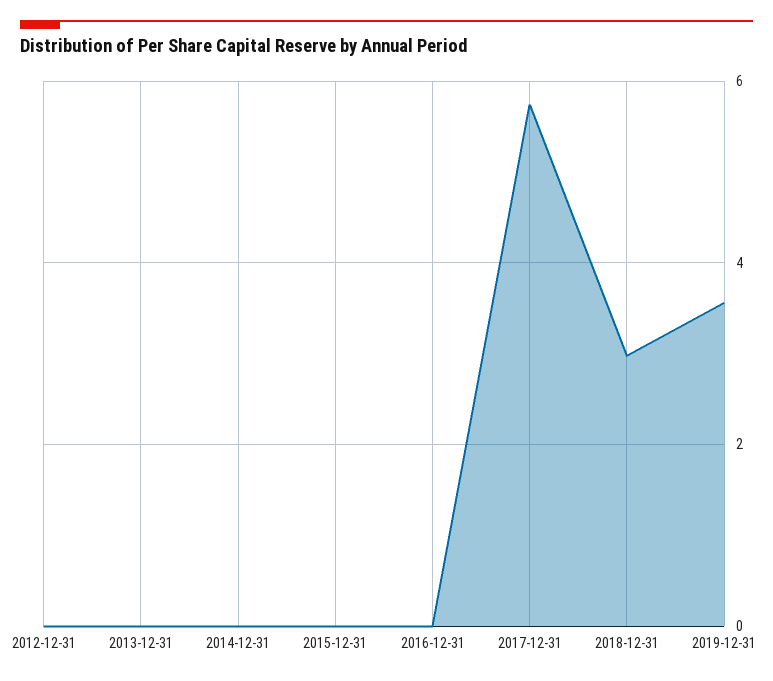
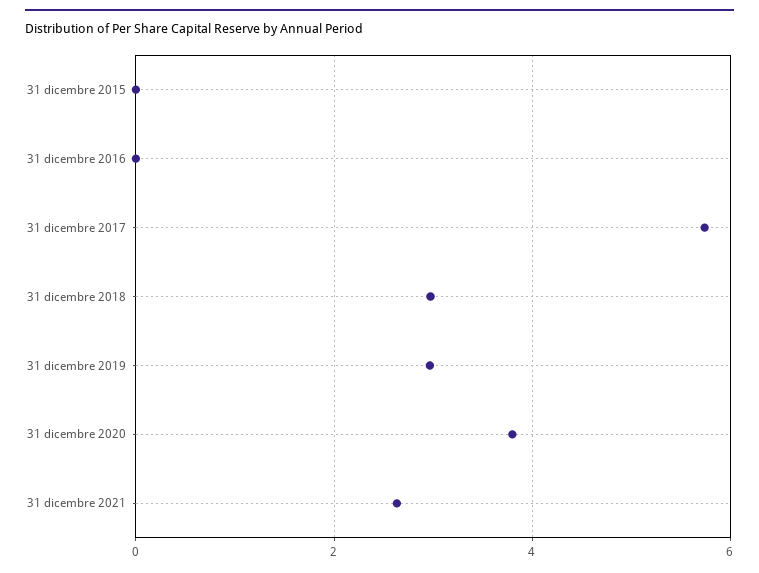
2012-12-31: 0 -> none
2013-12-31: 0 -> none
2014-12-31: 0 -> none
2019-12-31: 3.6 -> 3
31 dicembre 2020: none -> 3.8
31 dicembre 2021: none -> 2.6

